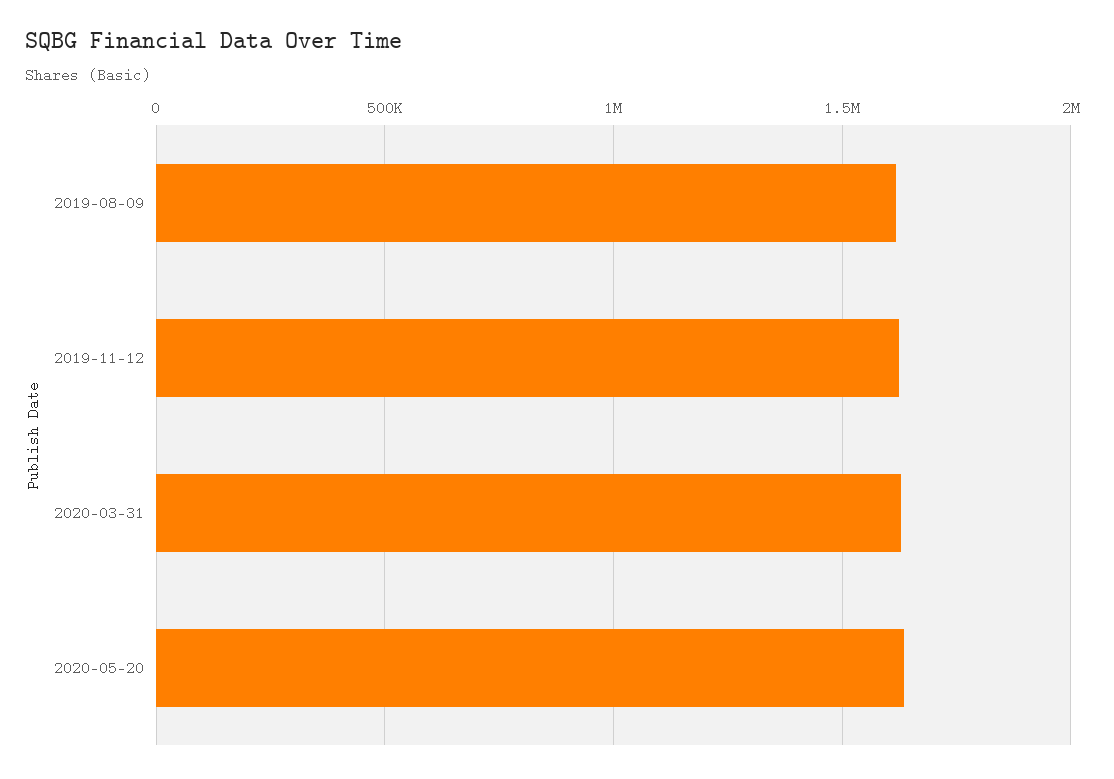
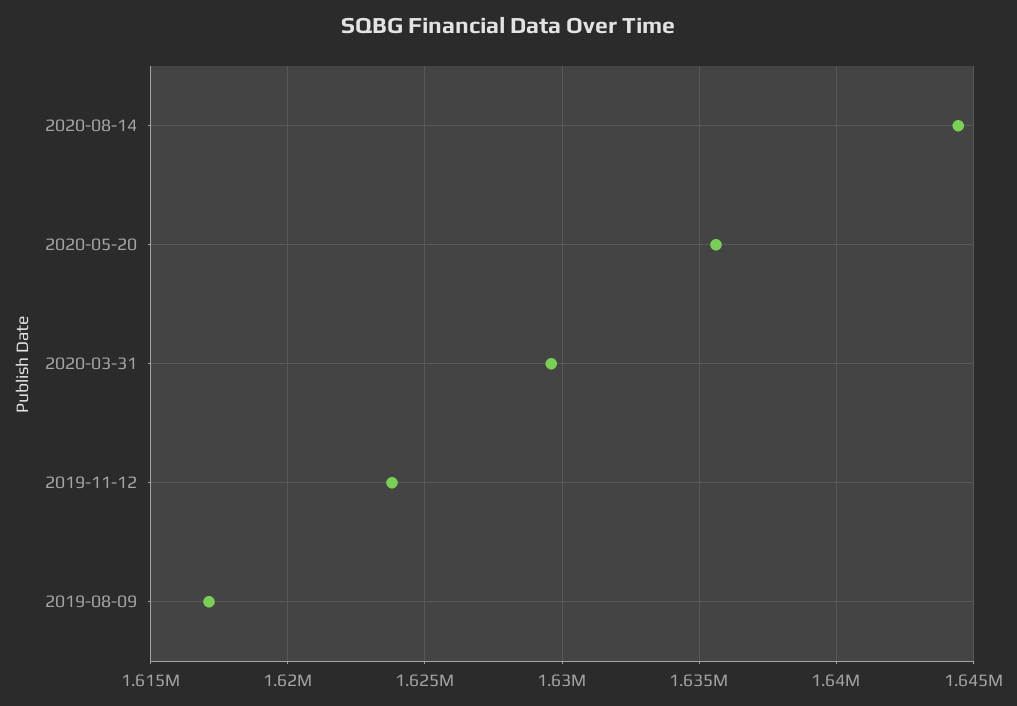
2020-08-14: none -> 1644500

